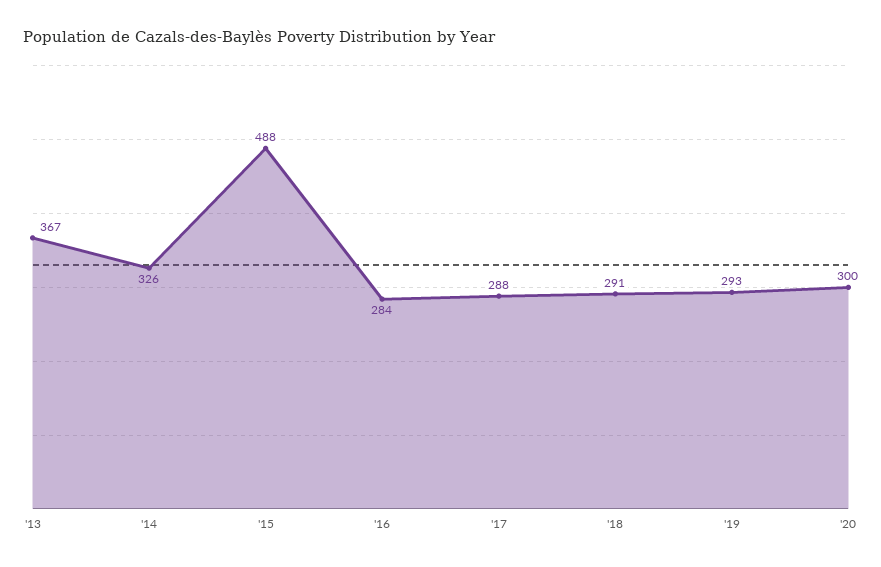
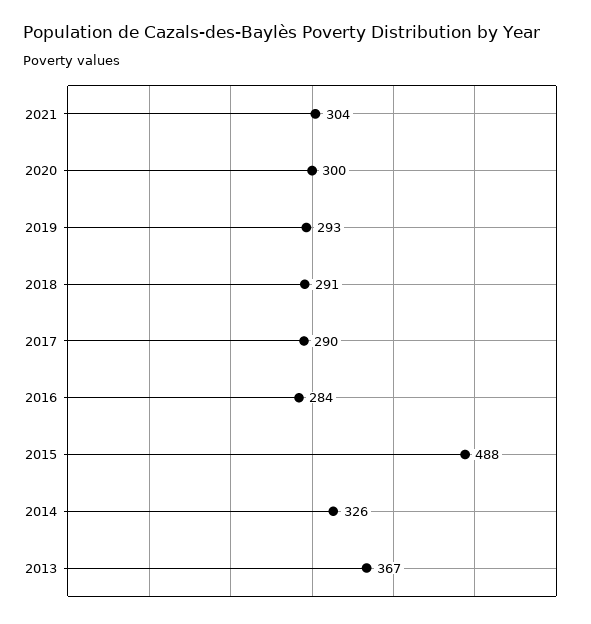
'17: 288 -> 290
2021: none -> 304

